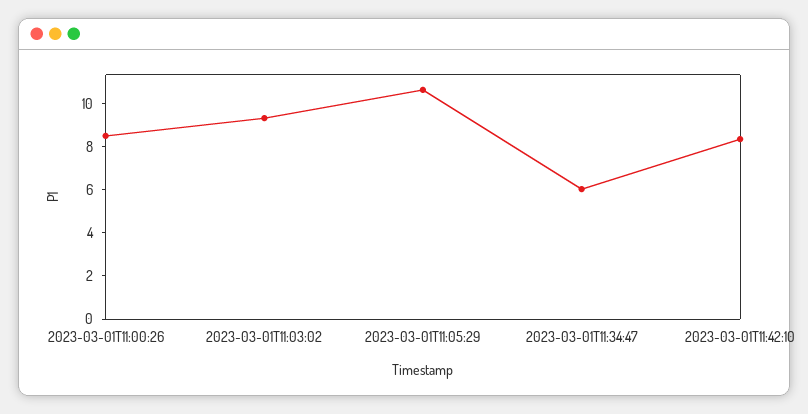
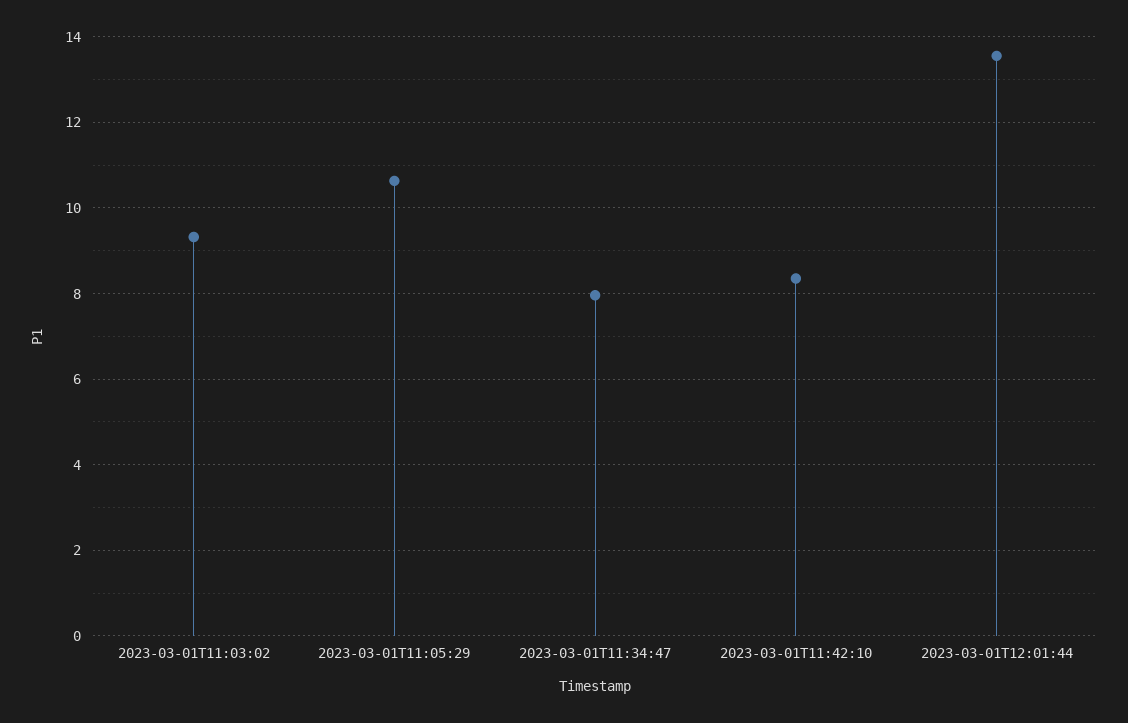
2023-03-01T11:00:26: 8.5 -> none
2023-03-01T11:34:47: 6 -> 8
2023-03-01T12:01:44: none -> 13.6

